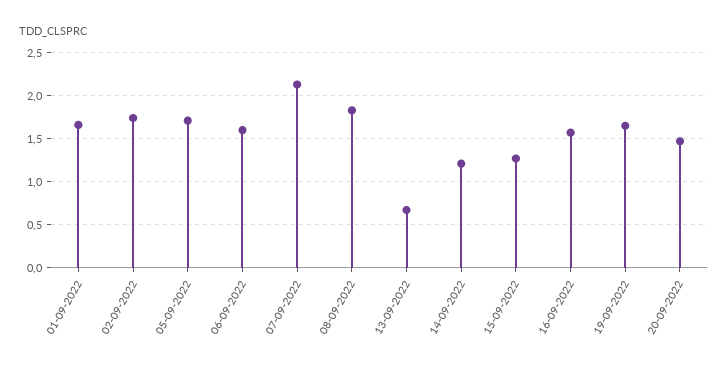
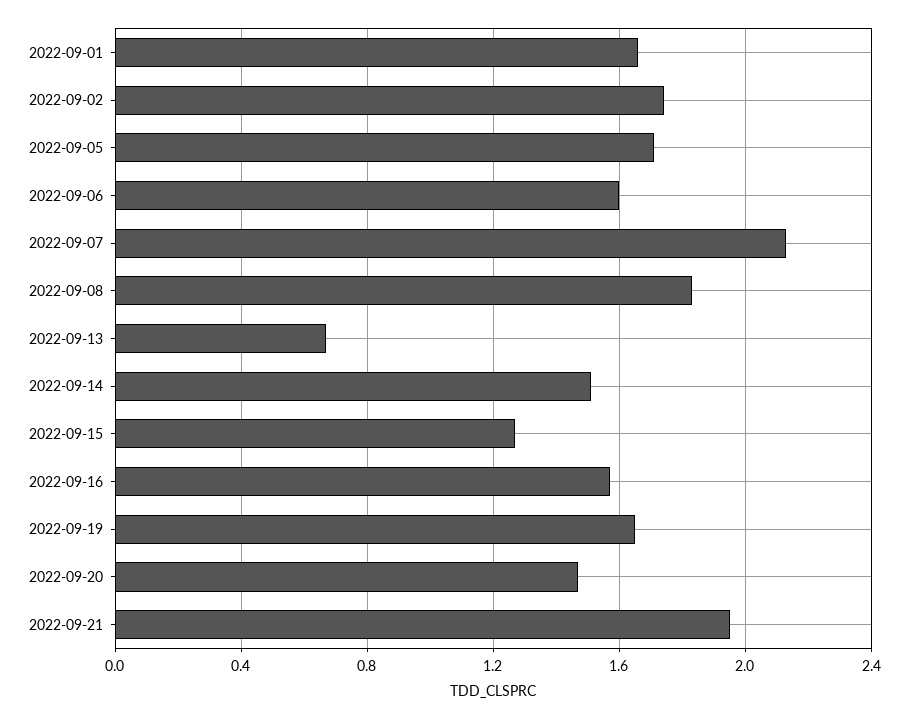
14-09-2022: 1.2 -> 1.5
2022-09-21: none -> 1.95

